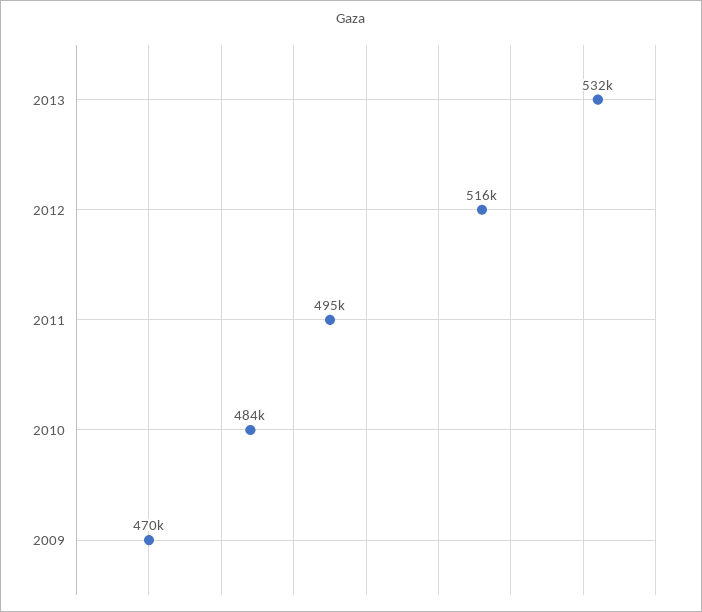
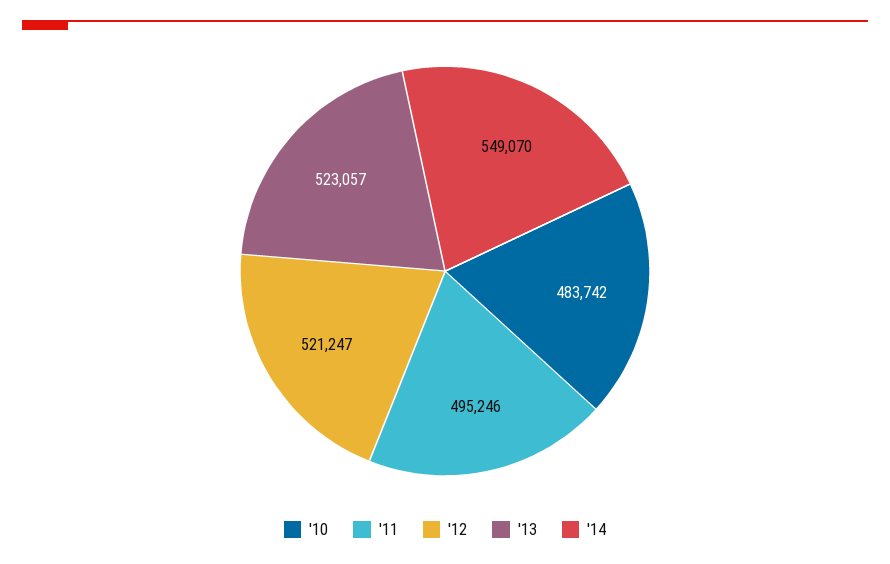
2013: 532000 -> 523057
2012: 516000 -> 521247
2009: 470000 -> none
'14: none -> 549070

